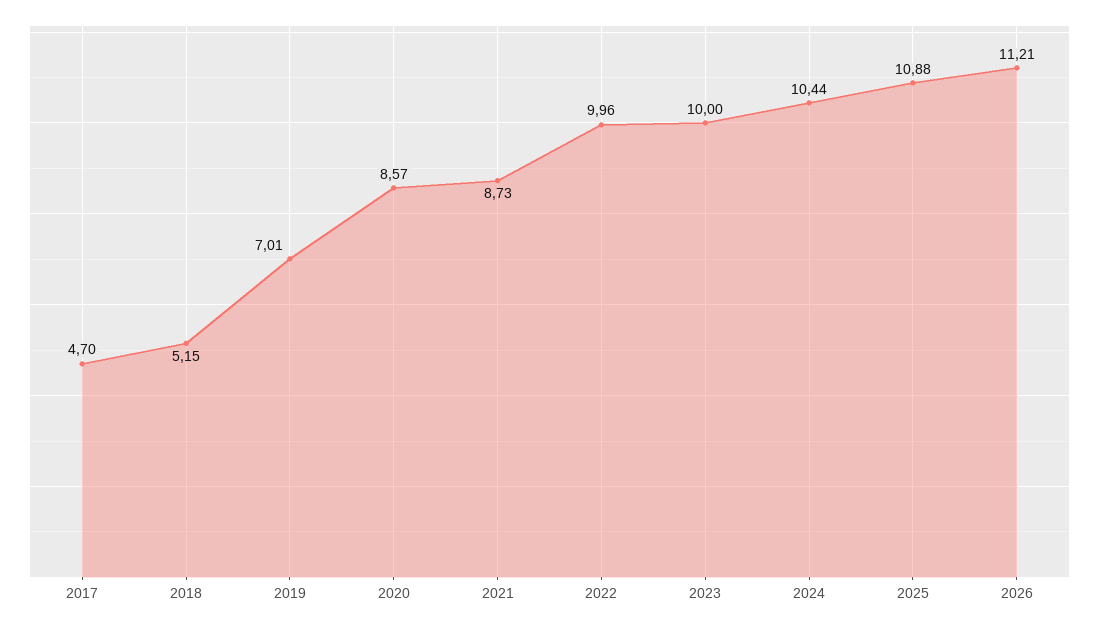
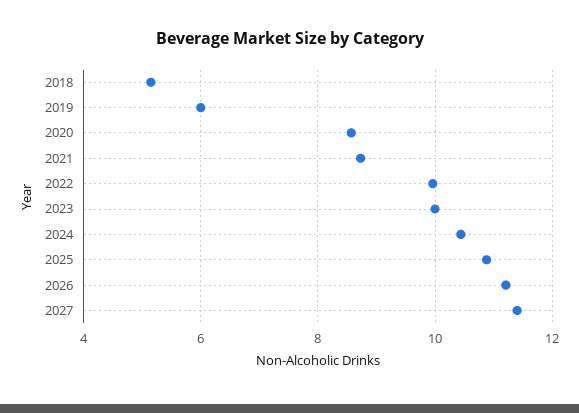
2017: 4.7 -> none
2019: 7.01 -> 6
2027: none -> 11.4

